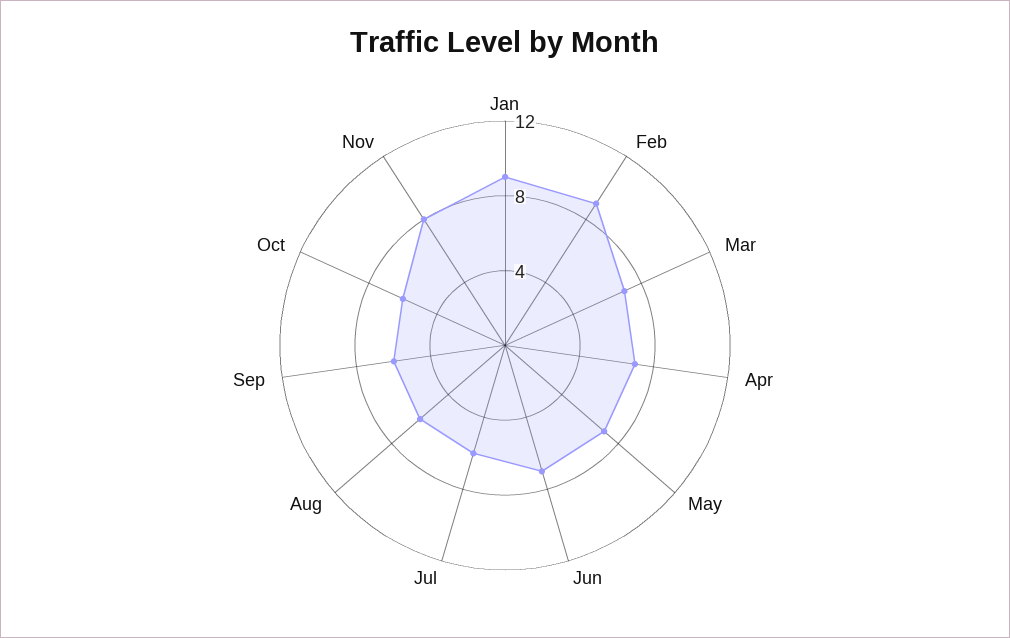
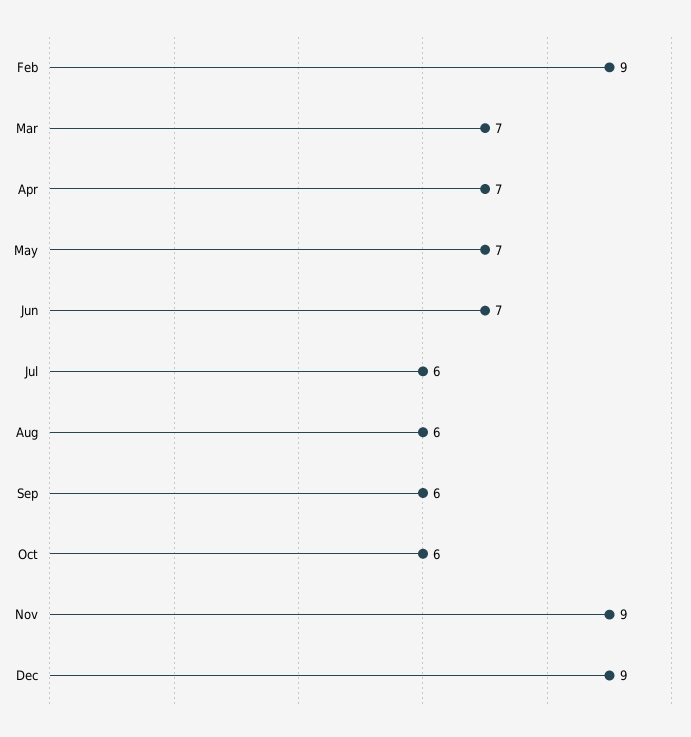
Jan: 9 -> none
Nov: 8 -> 9
Dec: none -> 9

